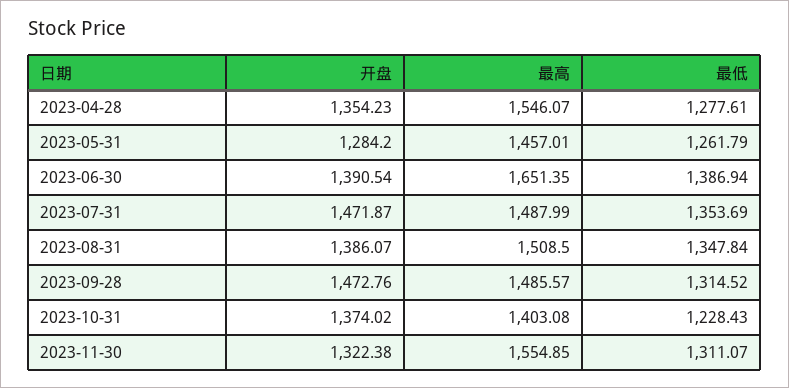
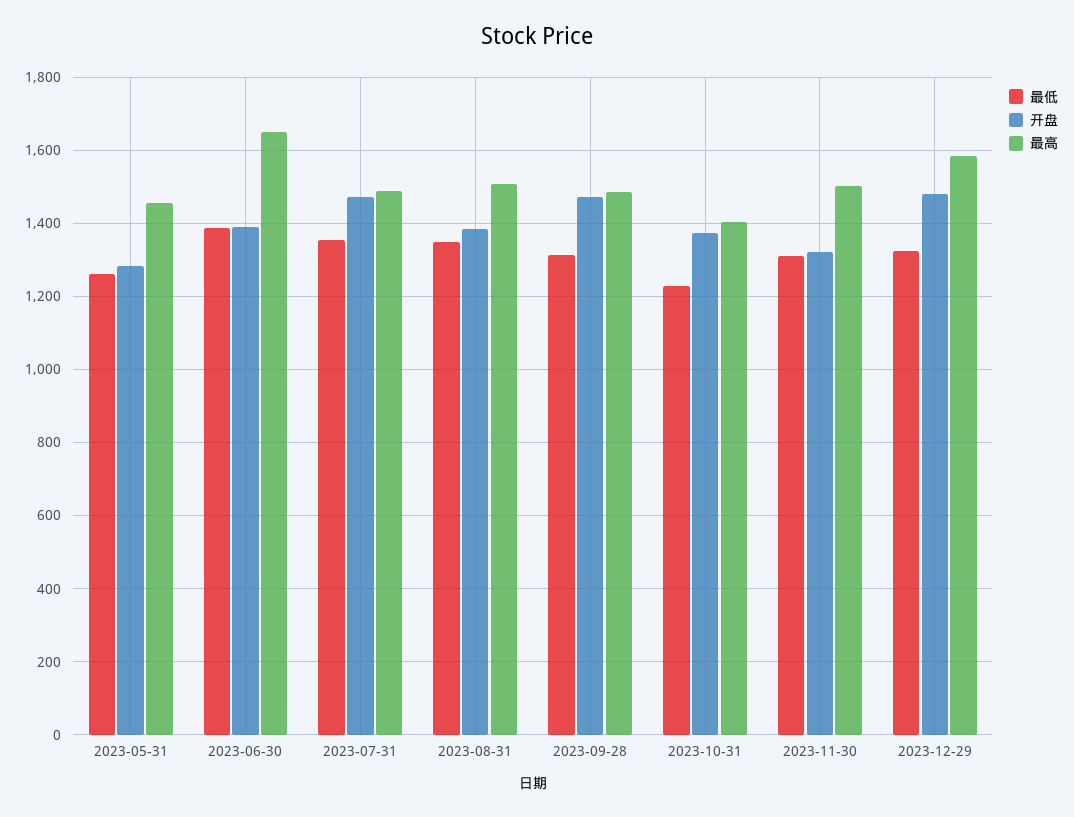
开盘, 2023-04-28: 1354.23 -> none
最高, 2023-04-28: 1546.07 -> none
最低, 2023-04-28: 1277.61 -> none
最高, 2023-11-30: 1554.85 -> 1500
最低, 2023-12-29: none -> 1320
开盘, 2023-12-29: none -> 1480
最高, 2023-12-29: none -> 1580

